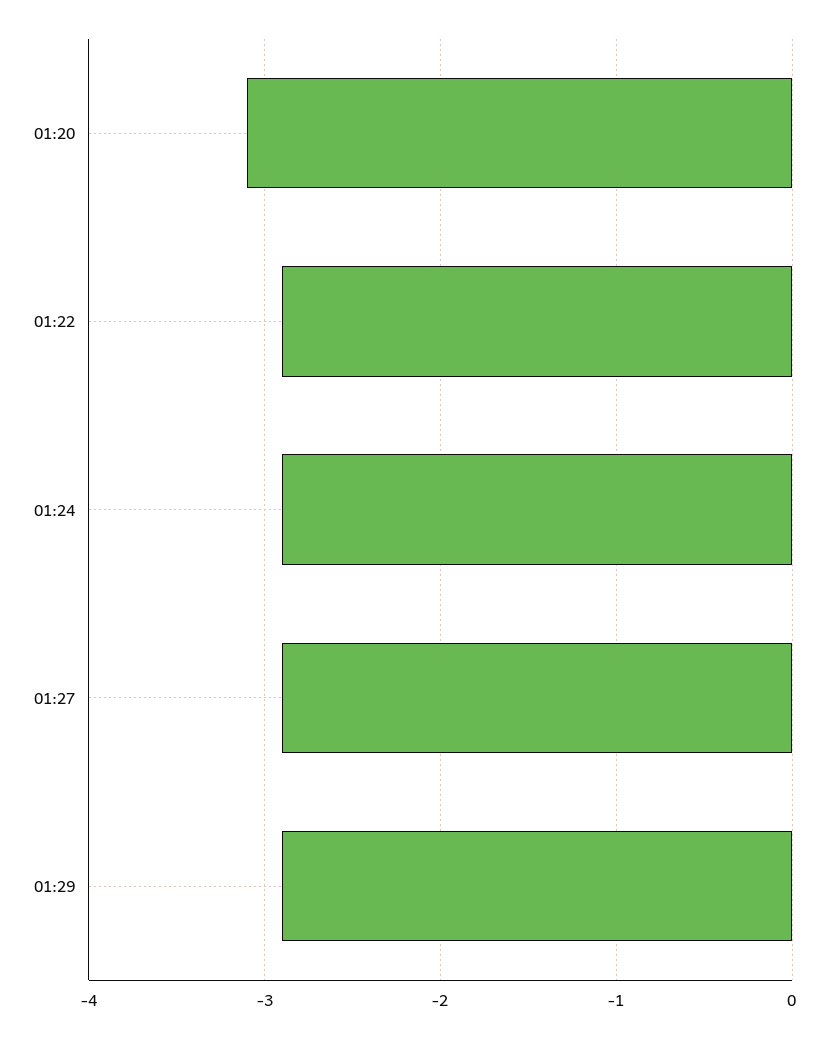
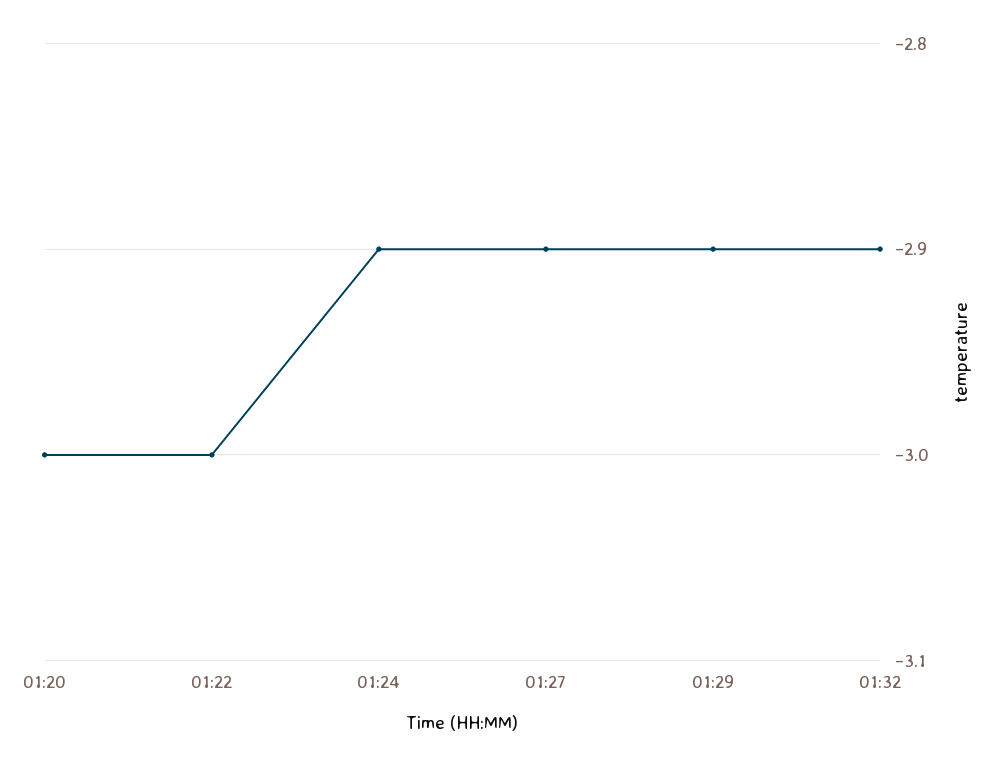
01:20: -3.1 -> -3
01:22: -2.9 -> -3
01:32: none -> -2.9

